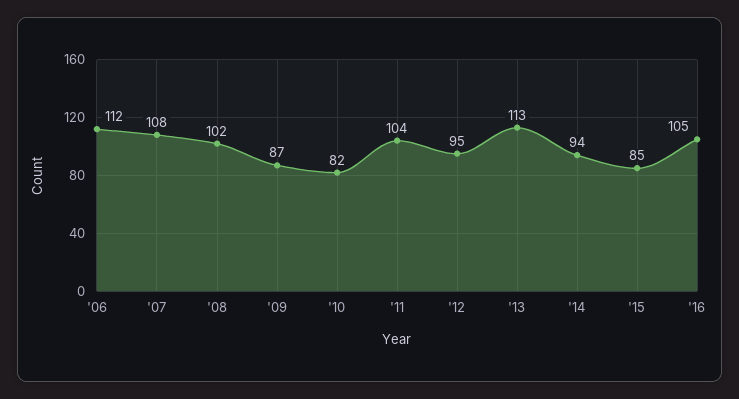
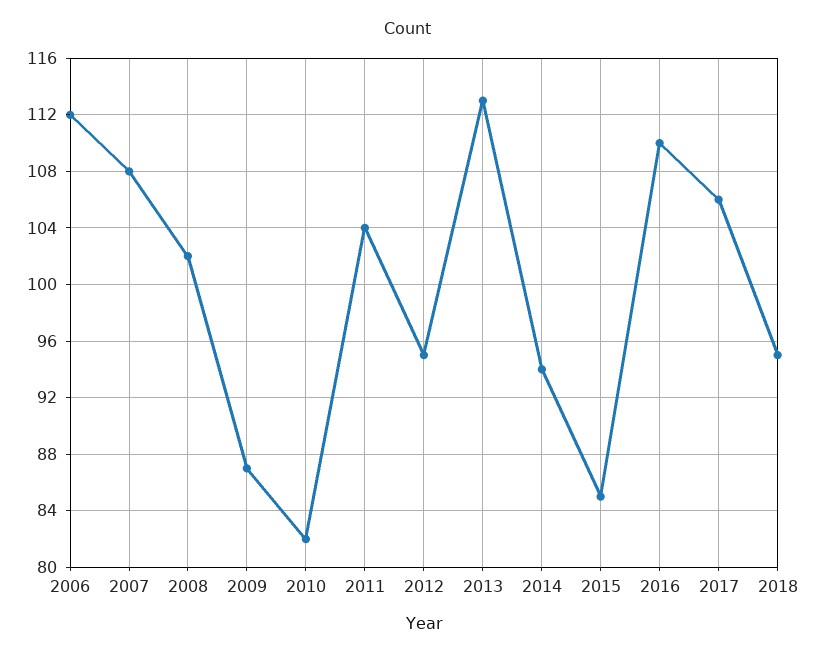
'16: 105 -> 110
2017: none -> 106
2018: none -> 95

